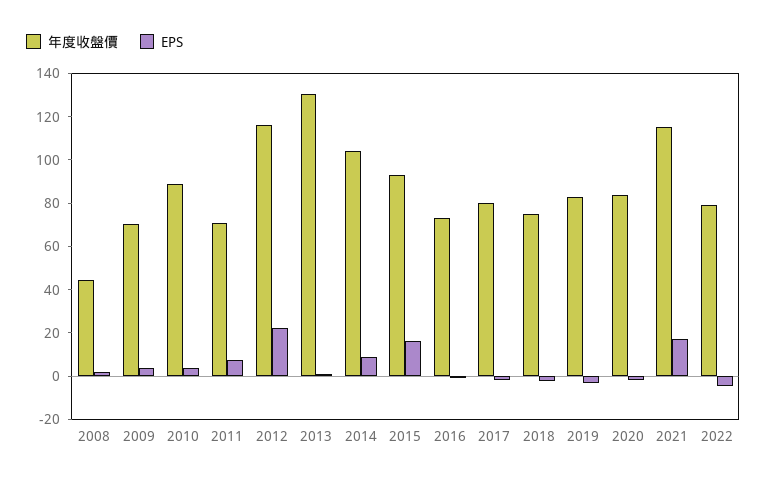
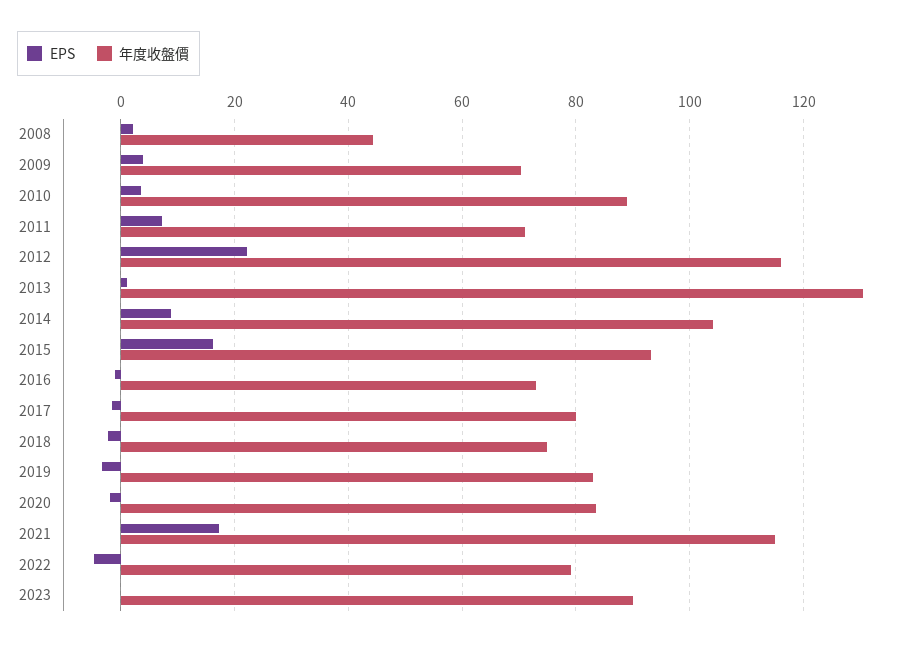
EPS, 2023: none -> 0
年度收盤價, 2023: none -> 90

